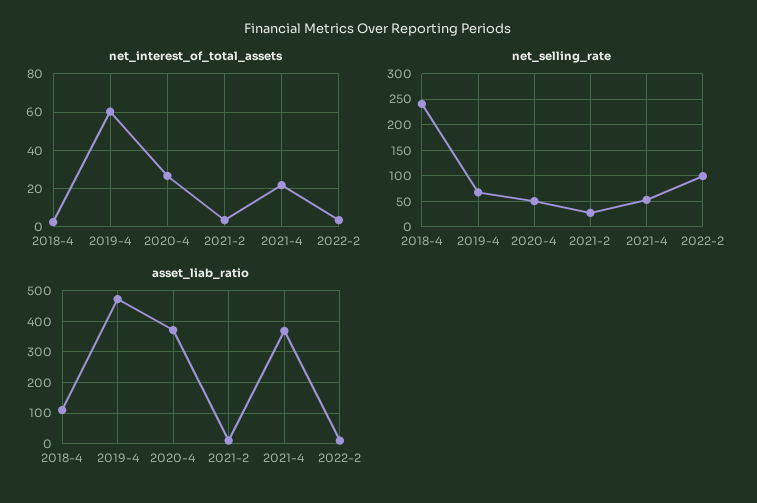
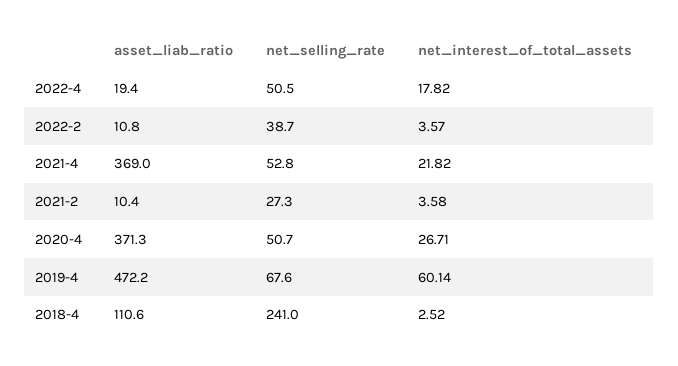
net_selling_rate, 2022-2: 100 -> 38.7
asset_liab_ratio, 2022-4: none -> 19.4
net_selling_rate, 2022-4: none -> 50.5
net_interest_of_total_assets, 2022-4: none -> 17.82

